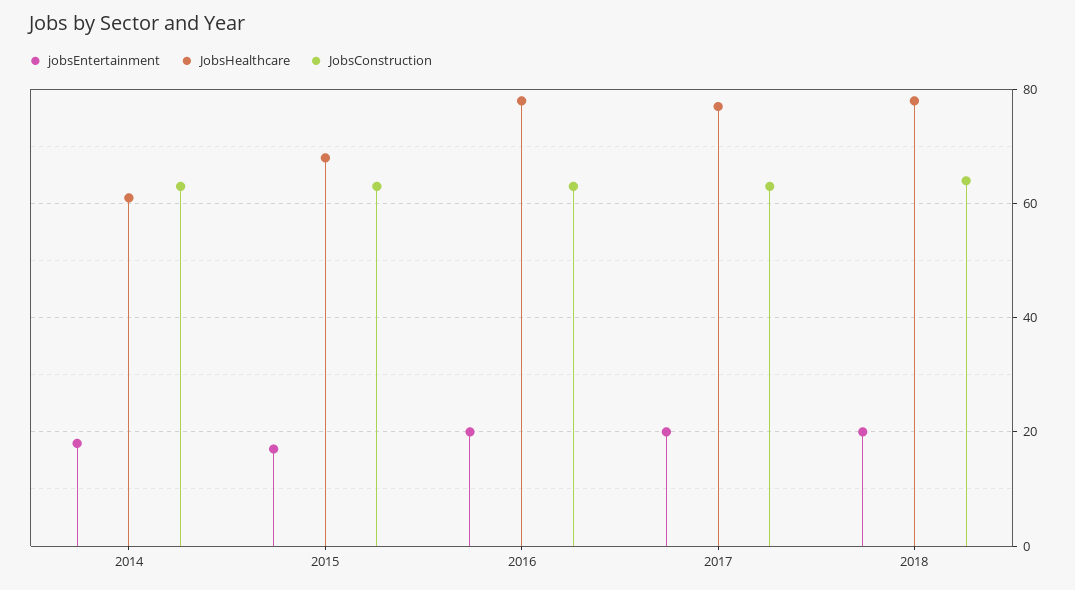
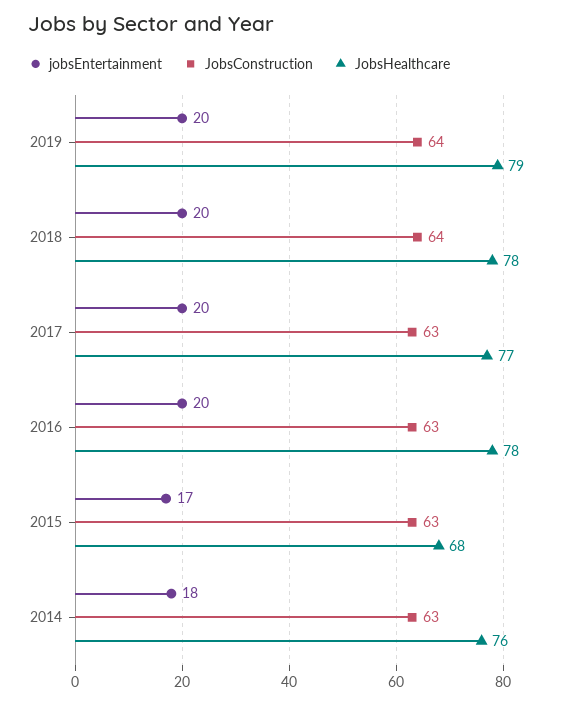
JobsHealthcare, 2014: 60 -> 76
jobsEntertainment, 2019: none -> 20
JobsConstruction, 2019: none -> 64
JobsHealthcare, 2019: none -> 79

